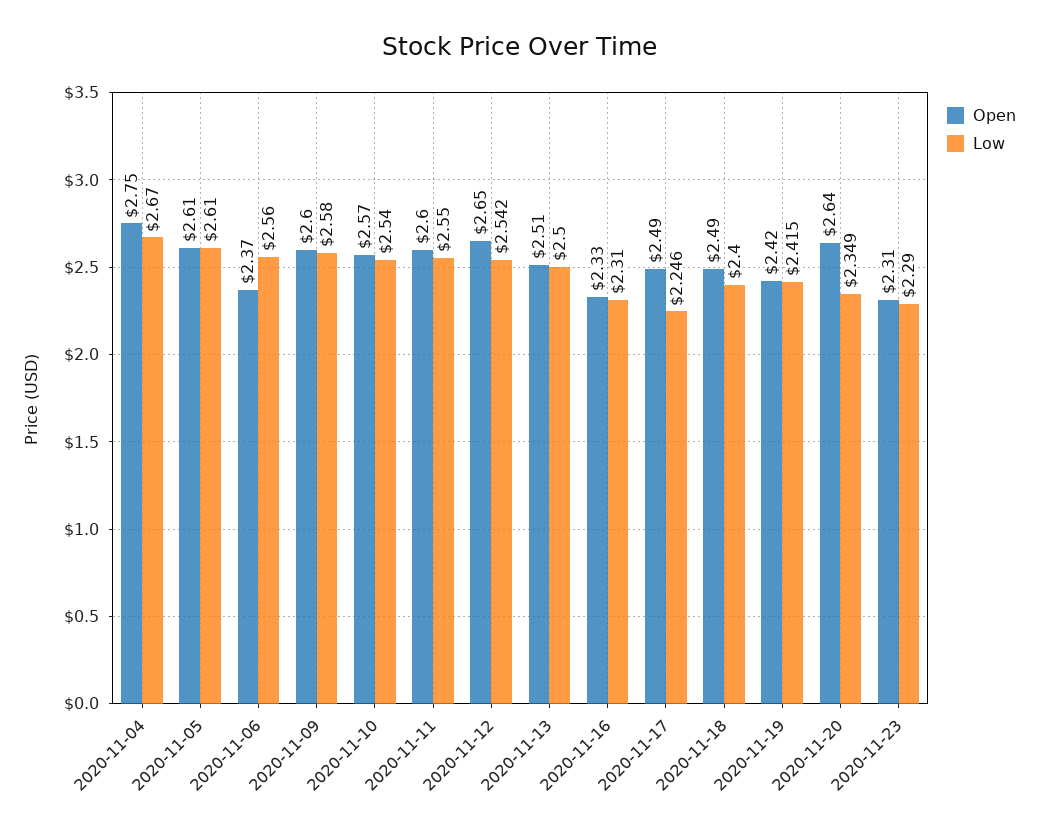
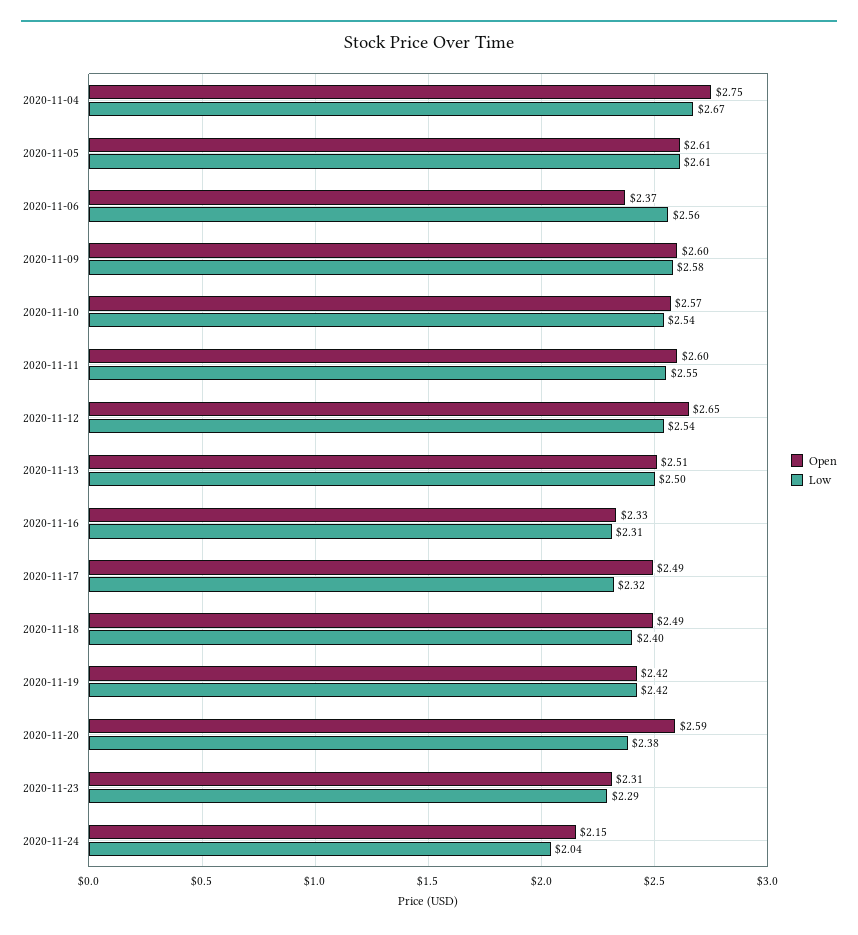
Low, 2020-11-17: 2.246 -> 2.32
Open, 2020-11-20: 2.64 -> 2.59
Low, 2020-11-20: 2.349 -> 2.38
Open, 2020-11-24: none -> 2.15
Low, 2020-11-24: none -> 2.04

